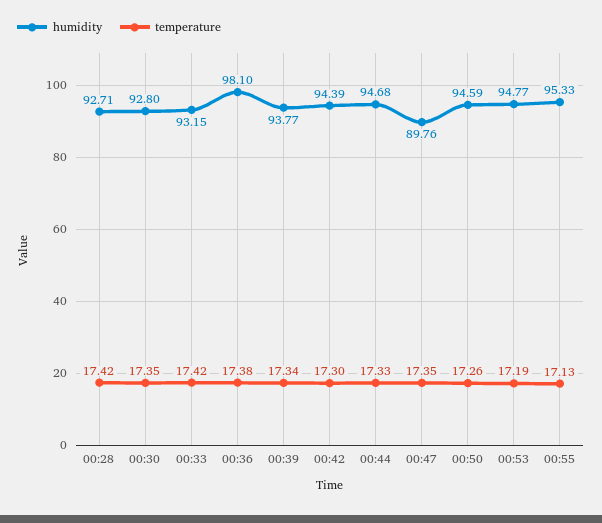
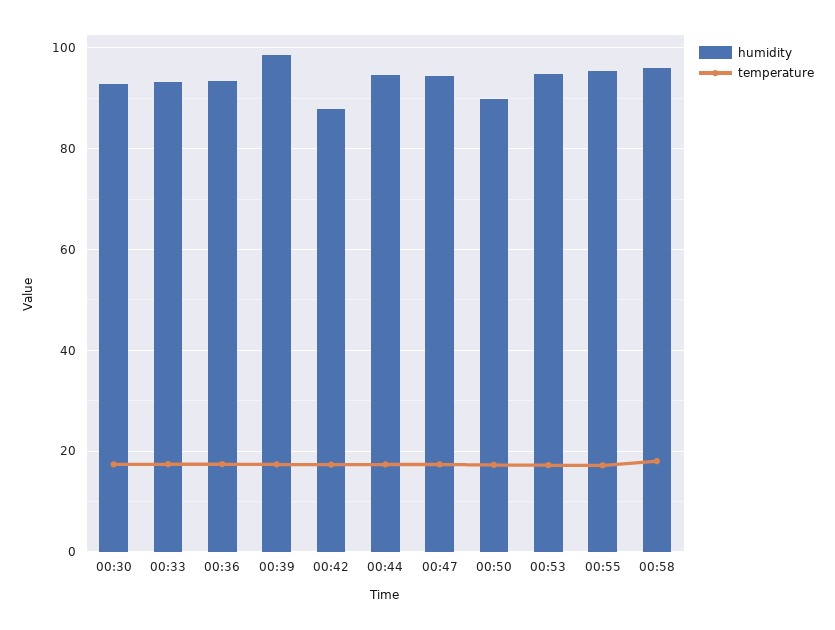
humidity, 00:28: 92.71 -> none
temperature, 00:28: 17.42 -> none
humidity, 00:36: 98.1 -> 94
humidity, 00:39: 93.77 -> 98
humidity, 00:42: 94.39 -> 88
humidity, 00:47: 89.76 -> 94
humidity, 00:50: 94.59 -> 90
humidity, 00:58: none -> 96
temperature, 00:58: none -> 18

